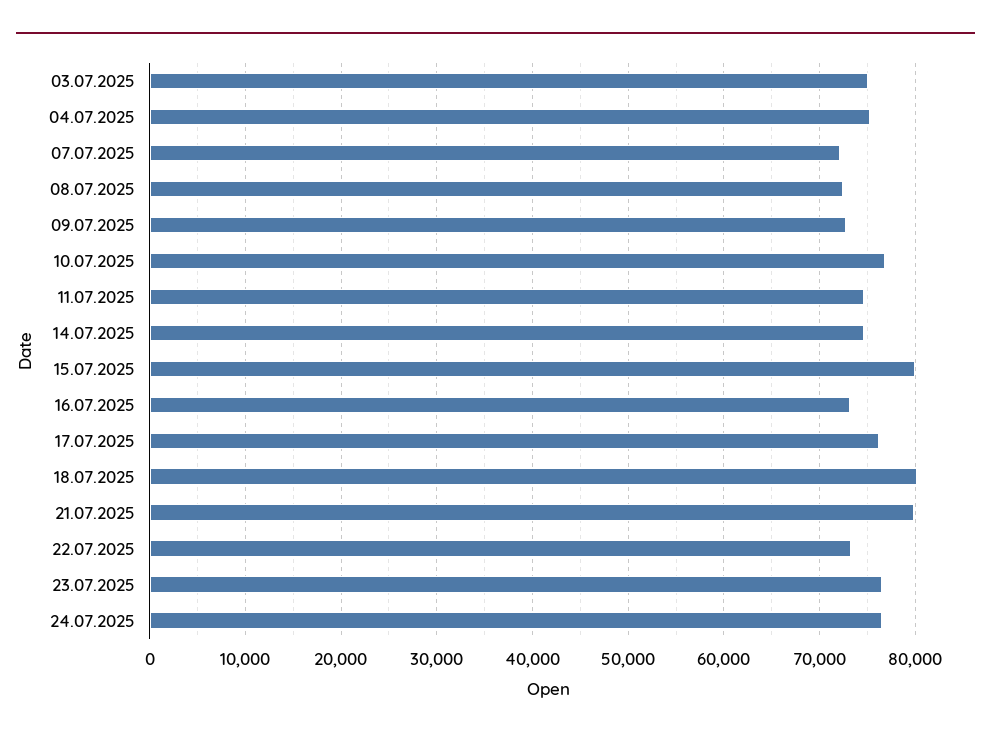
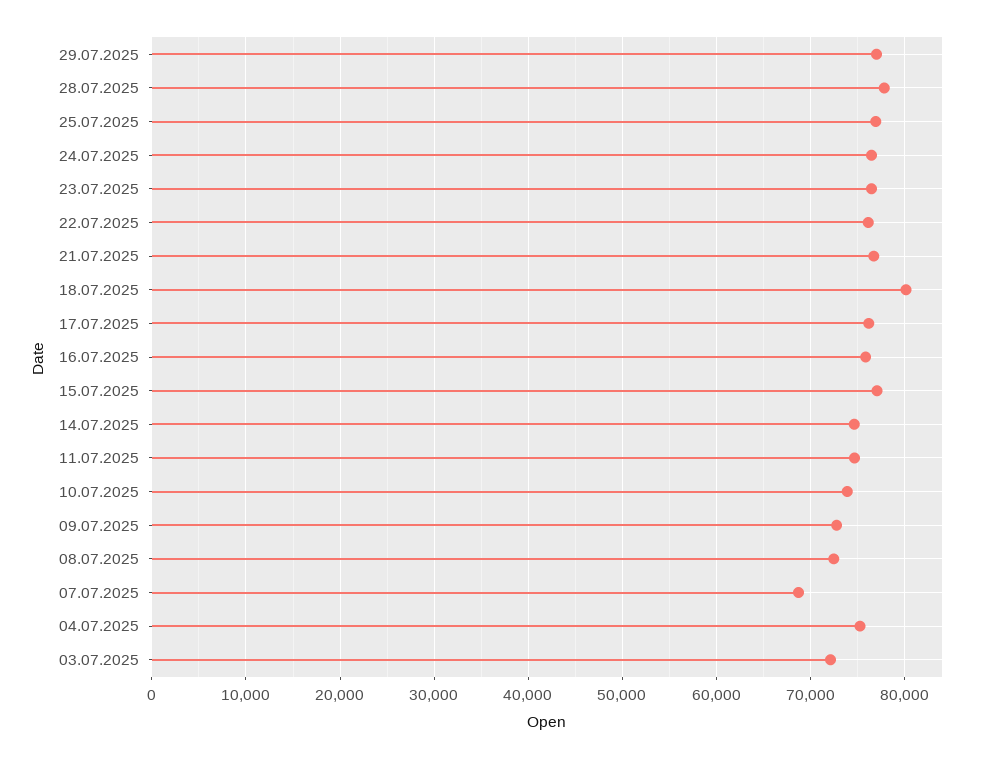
03.07.2025: 75000 -> 72000
07.07.2025: 72000 -> 69000
10.07.2025: 77000 -> 74000
15.07.2025: 80000 -> 77000
16.07.2025: 73000 -> 76000
21.07.2025: 80000 -> 77000
22.07.2025: 73000 -> 76000
29.07.2025: none -> 77000
28.07.2025: none -> 78000
25.07.2025: none -> 77000

